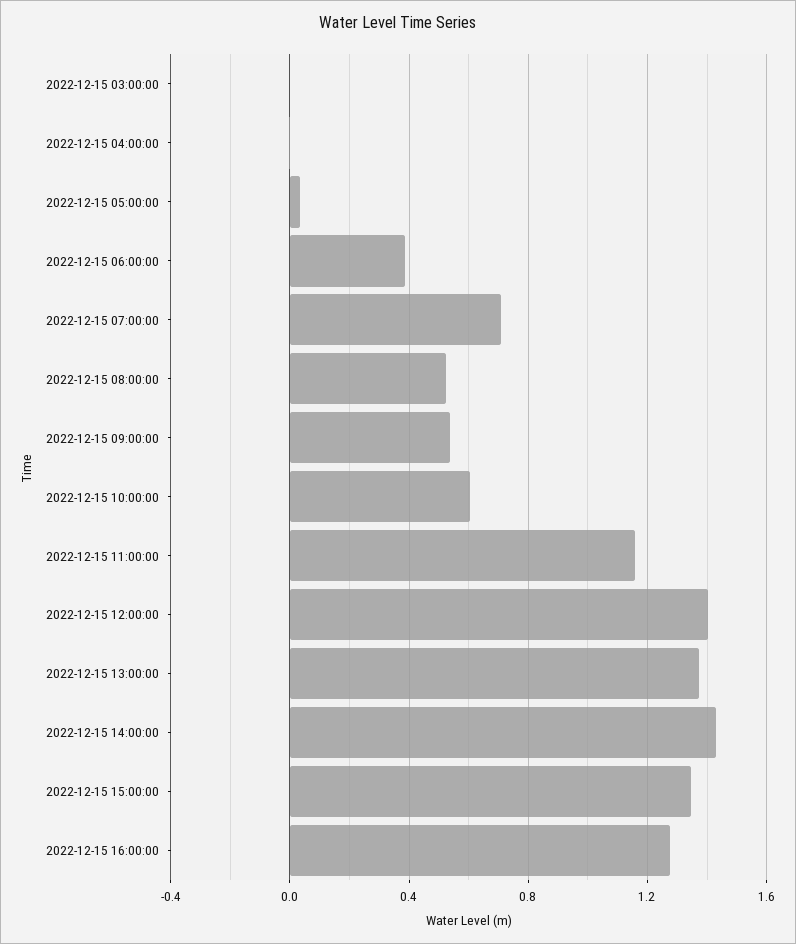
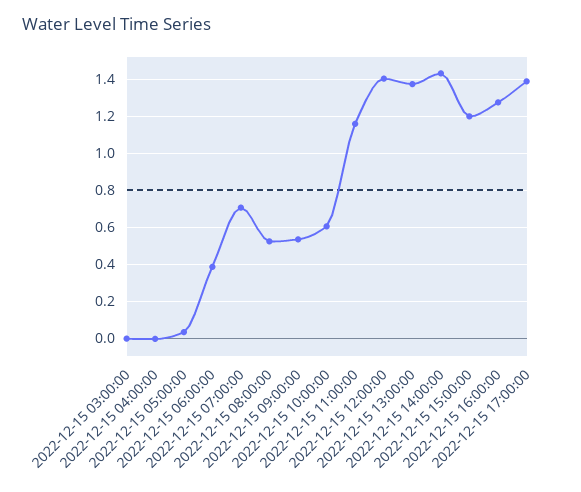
2022-12-15 15:00:00: 1.35 -> 1.2
2022-12-15 17:00:00: none -> 1.4

